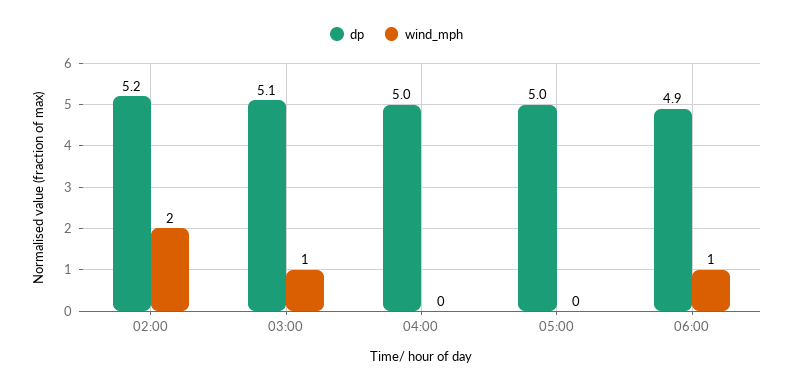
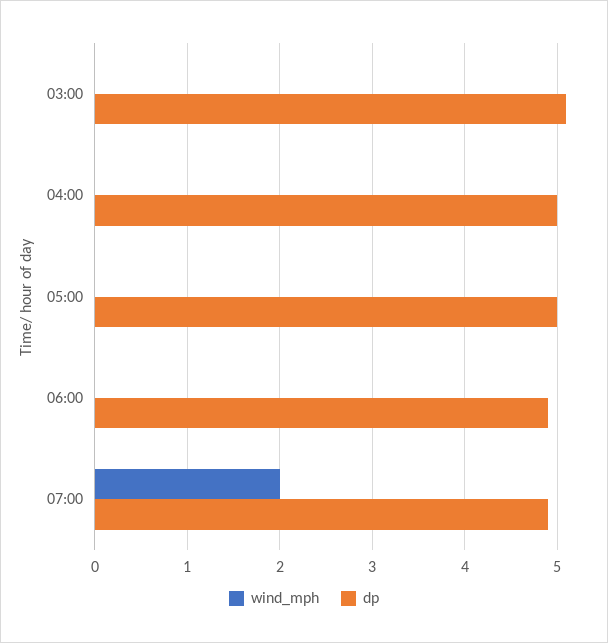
dp, 02:00: 5.2 -> none
wind_mph, 02:00: 2 -> none
wind_mph, 03:00: 1 -> 0
wind_mph, 06:00: 1 -> 0
wind_mph, 07:00: none -> 2
dp, 07:00: none -> 4.9

